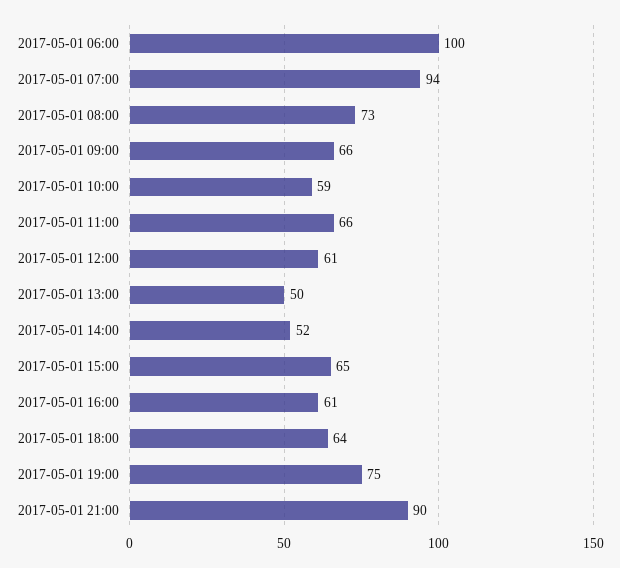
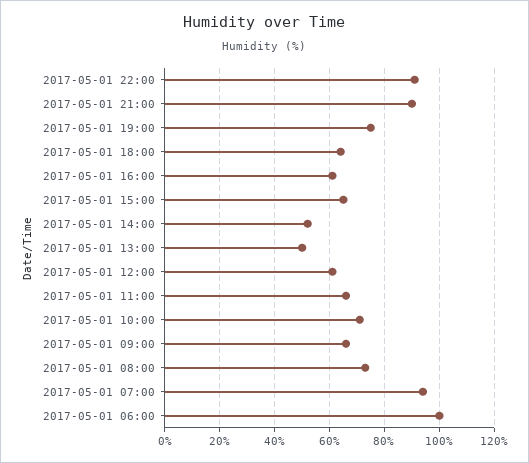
2017-05-01 10:00: 59 -> 70
2017-05-01 22:00: none -> 90

